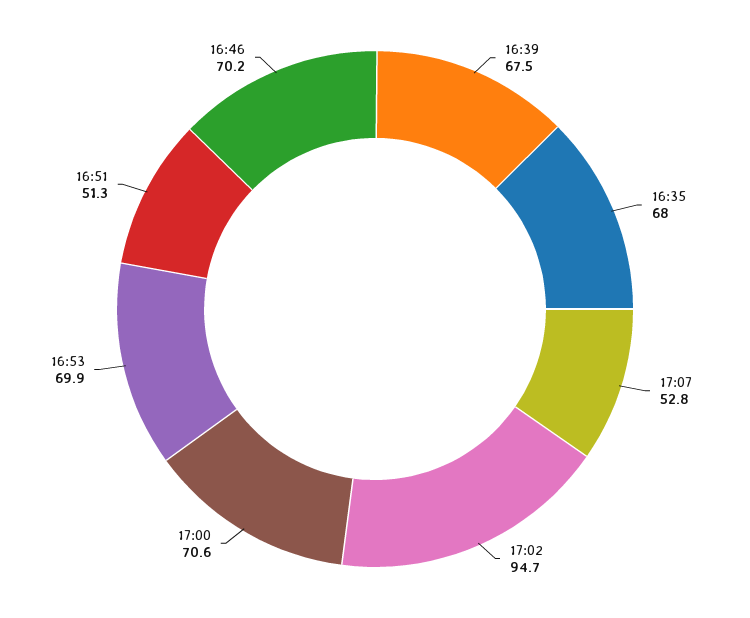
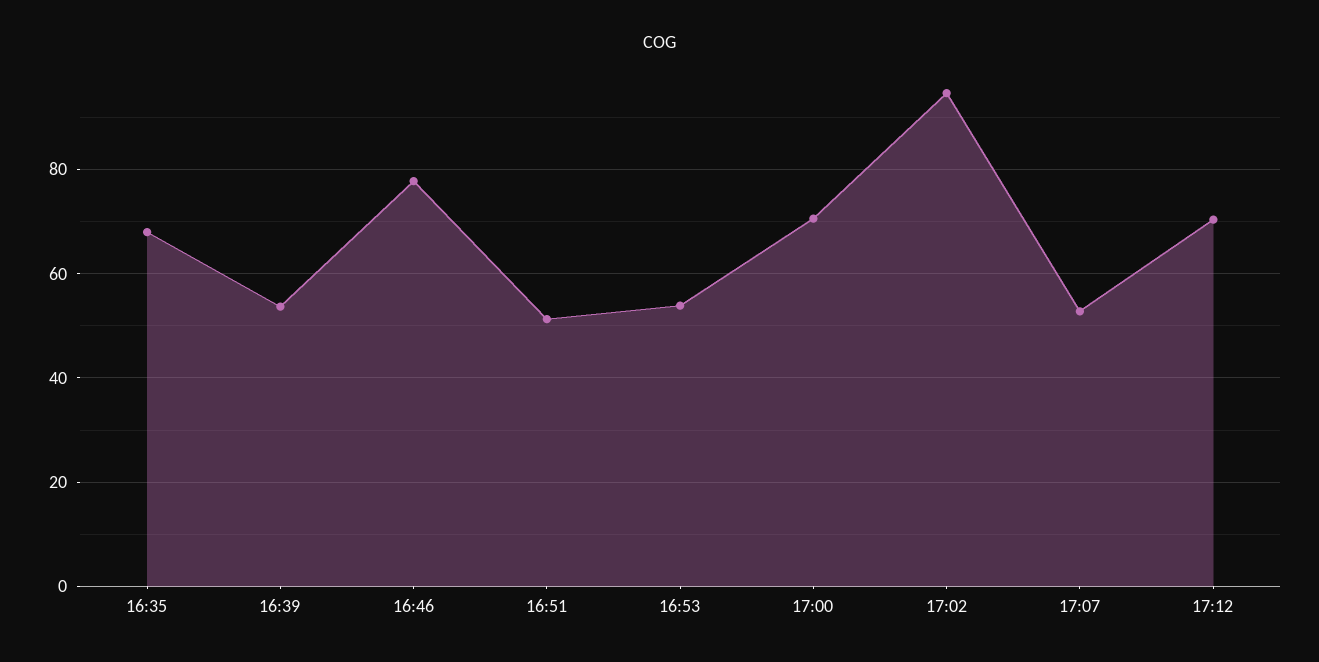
16:39: 67.5 -> 54
16:53: 69.9 -> 54
16:46: 70.2 -> 78
17:12: none -> 70

